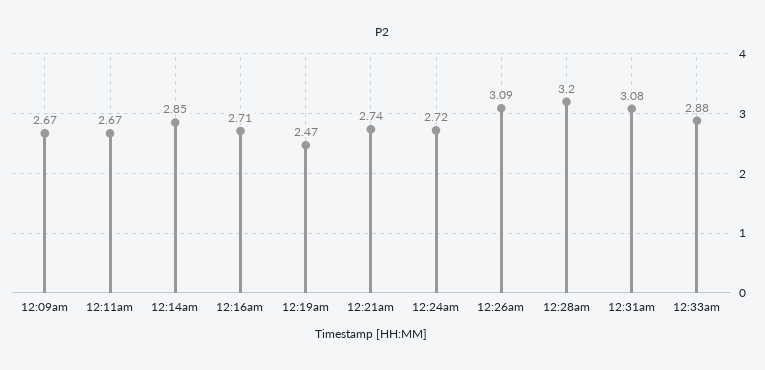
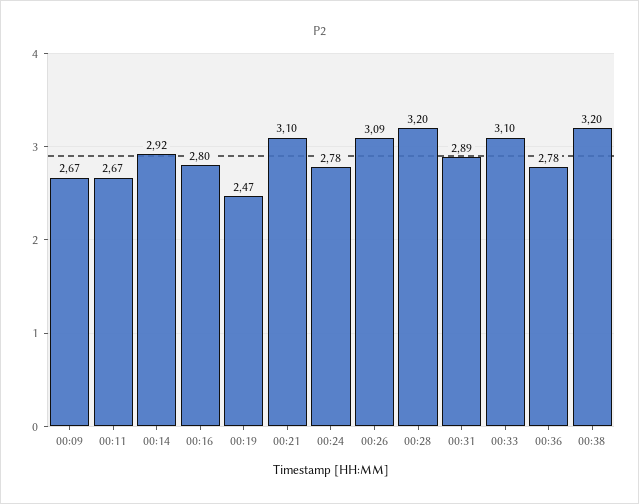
12:14am: 2.85 -> 2.92
12:16am: 2.71 -> 2.8
12:21am: 2.74 -> 3.1
12:24am: 2.72 -> 2.78
12:31am: 3.08 -> 2.89
12:33am: 2.88 -> 3.1
00:36: none -> 2.78
00:38: none -> 3.2

